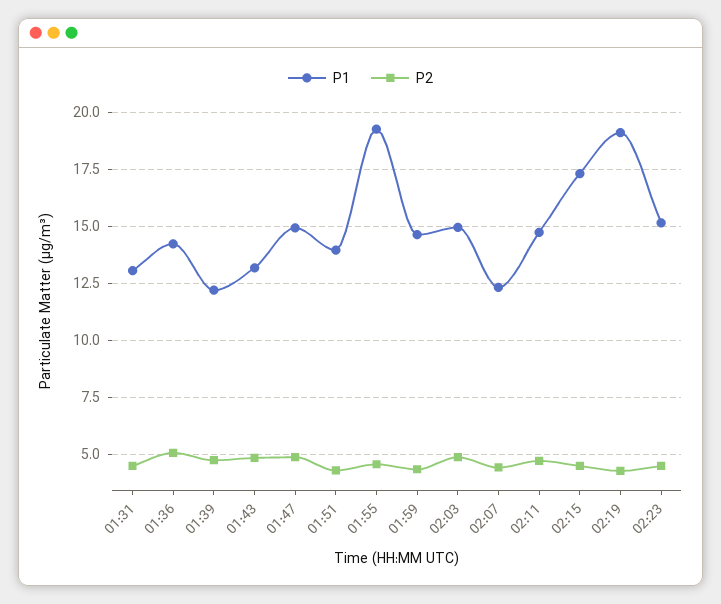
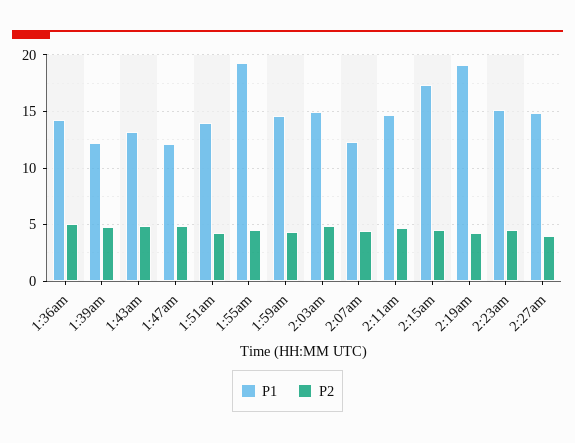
P1, 01:31: 13 -> none
P2, 01:31: 4.5 -> none
P1, 01:47: 15 -> 12
P1, 2:27am: none -> 15
P2, 2:27am: none -> 4

